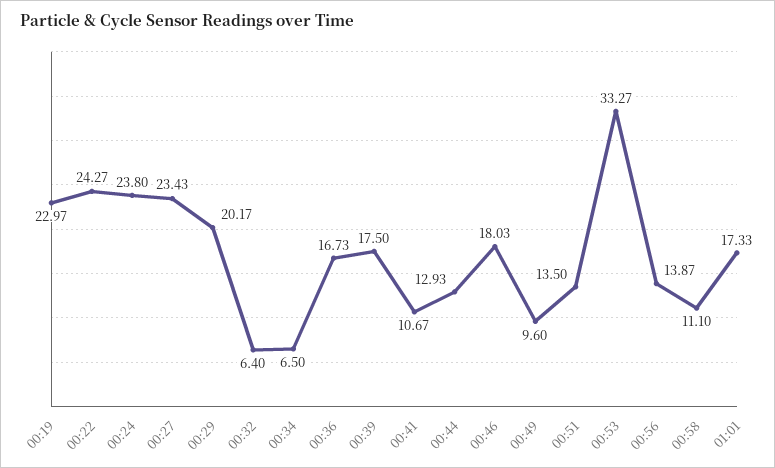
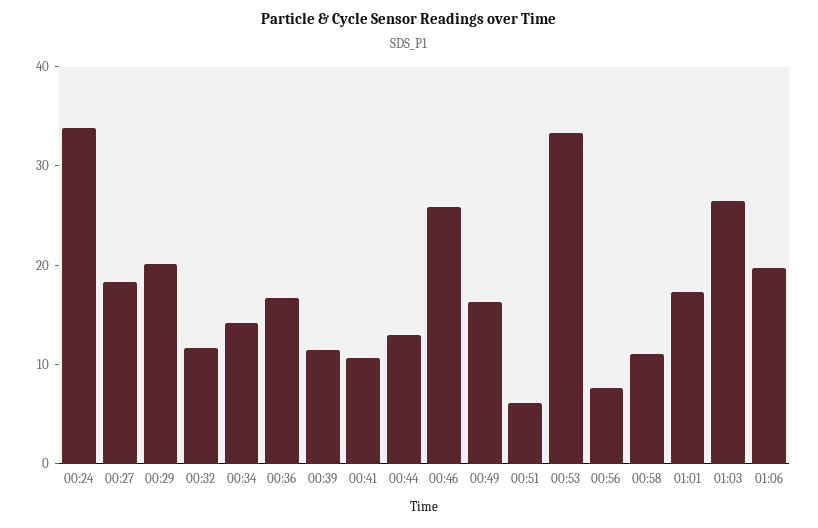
00:19: 22.97 -> none
00:22: 24.27 -> none
00:24: 23.8 -> 34
00:27: 23.43 -> 18
00:32: 6.4 -> 12
00:34: 6.5 -> 14
00:39: 17.5 -> 12
00:46: 18.03 -> 26
00:49: 9.6 -> 16
00:51: 13.5 -> 6
00:56: 13.87 -> 8
01:03: none -> 26
01:06: none -> 20

